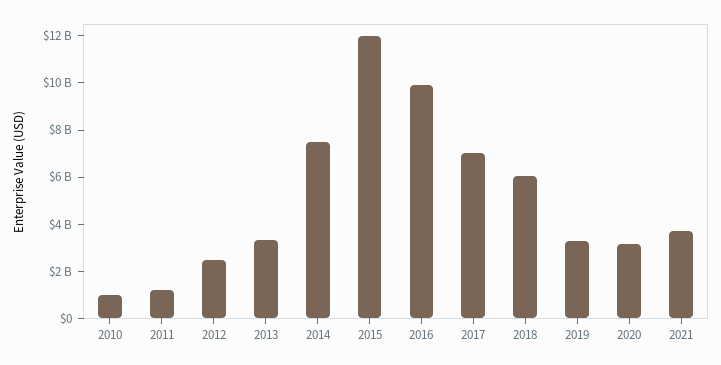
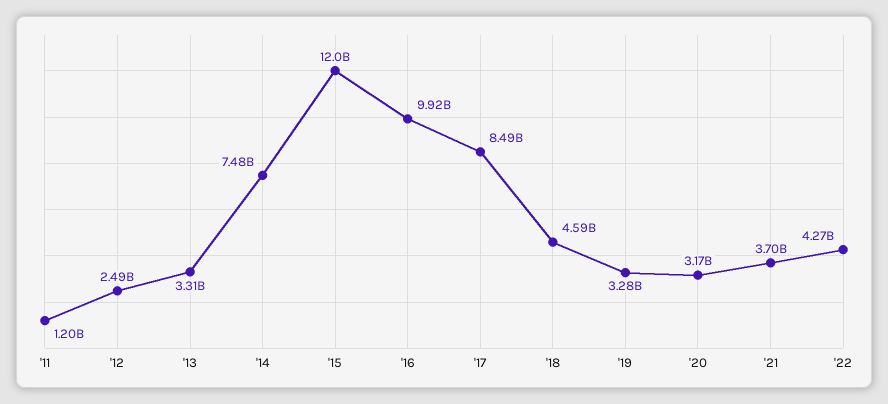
2010: 1000000000 -> none
2017: 7000000000 -> 8490000000
2018: 6000000000 -> 4590000000
'22: none -> 4270000000

